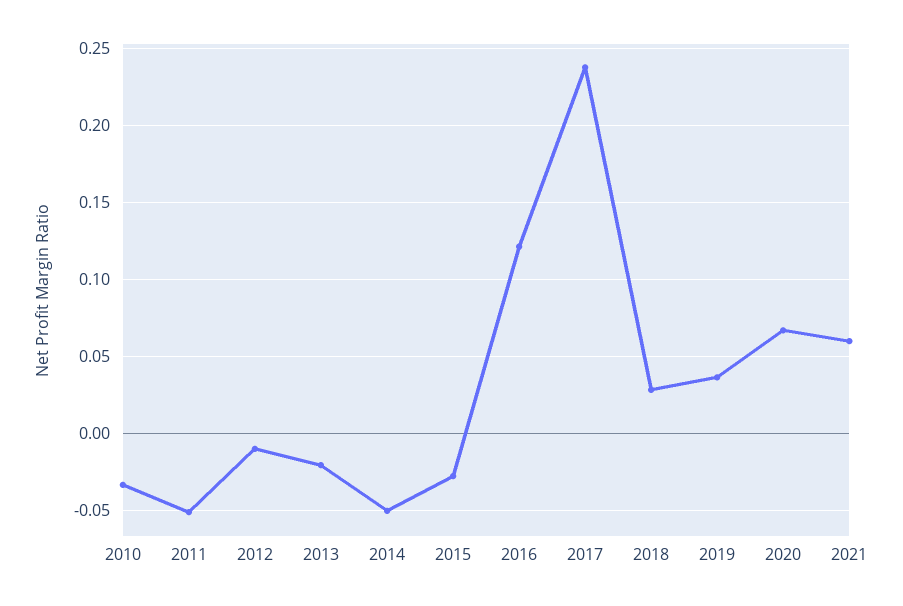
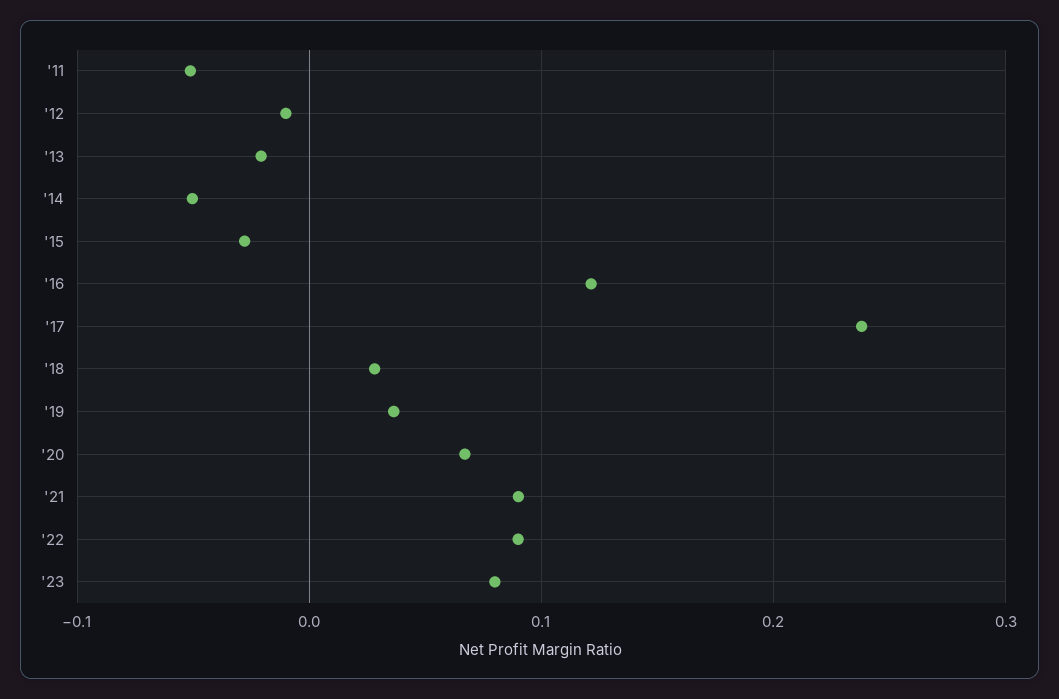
2010: -0.035 -> none
2021: 0.06 -> 0.09
'22: none -> 0.09
'23: none -> 0.08

